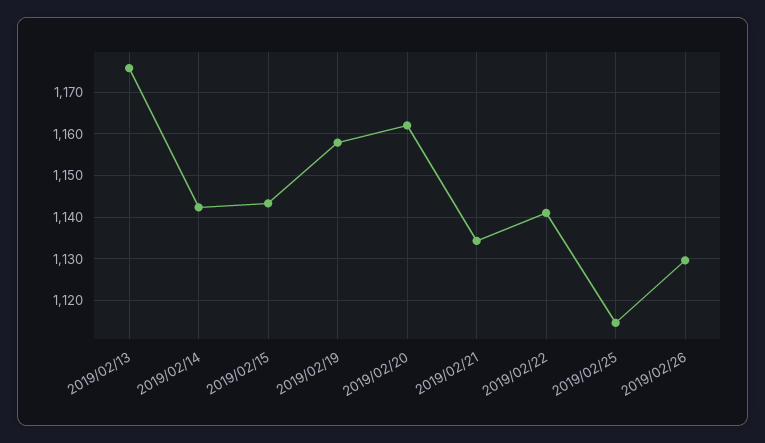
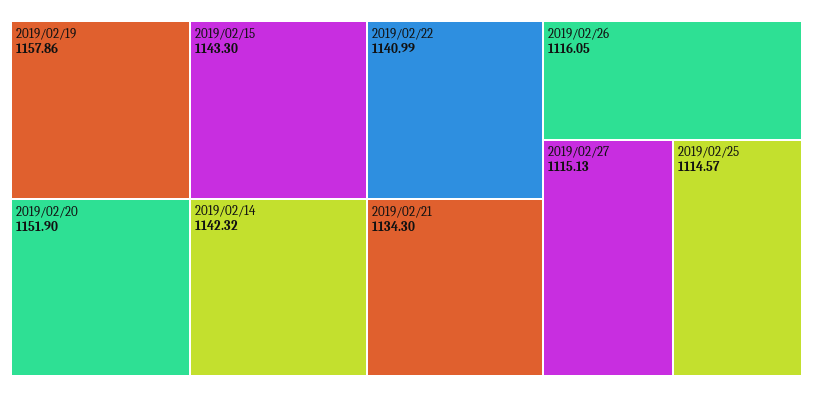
2019/02/13: 1176 -> none
2019/02/20: 1162 -> 1151.9
2019/02/26: 1130 -> 1116.05
2019/02/27: none -> 1115.13

